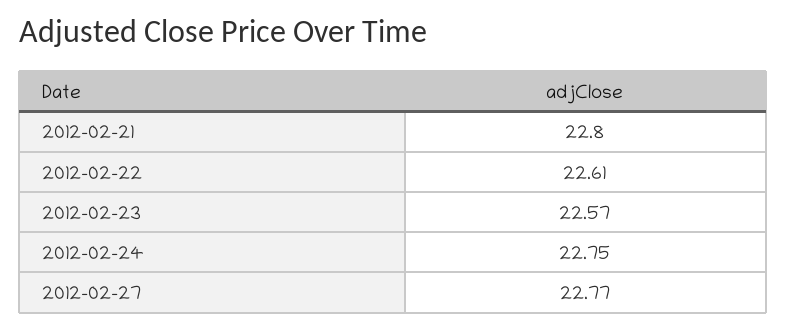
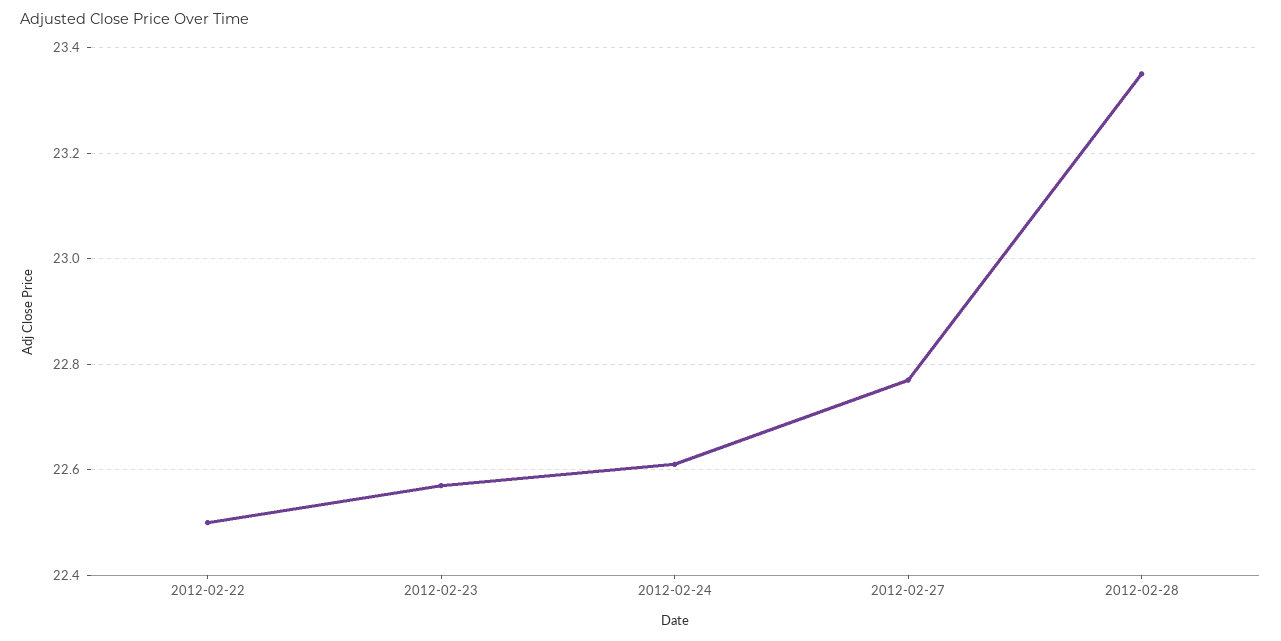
2012-02-21: 22.8 -> none
2012-02-22: 22.61 -> 22.5
2012-02-24: 22.75 -> 22.6
2012-02-28: none -> 23.35

